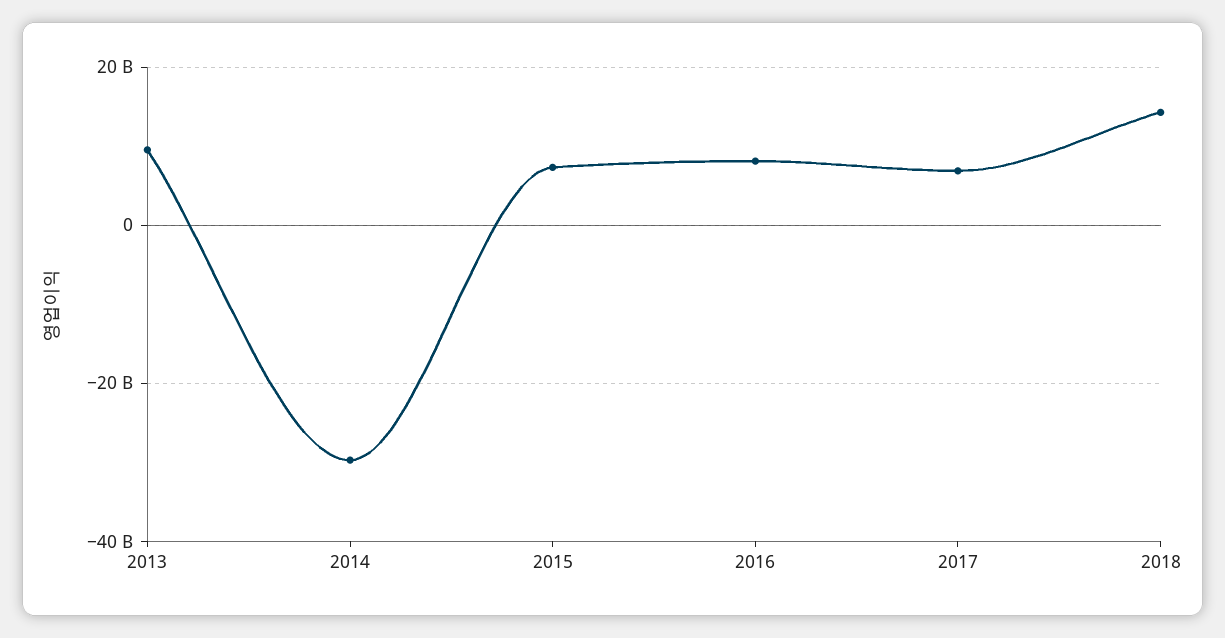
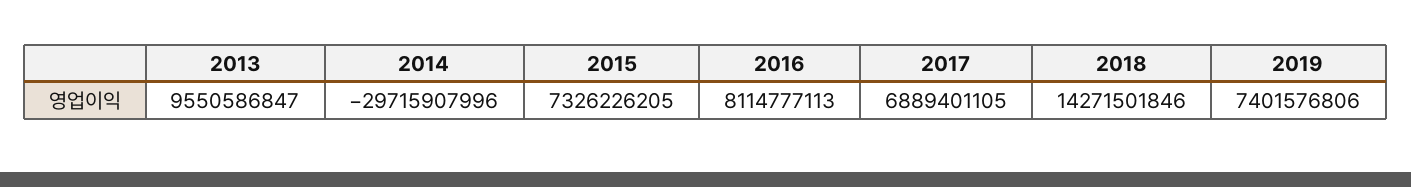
2019: none -> 7401576806

